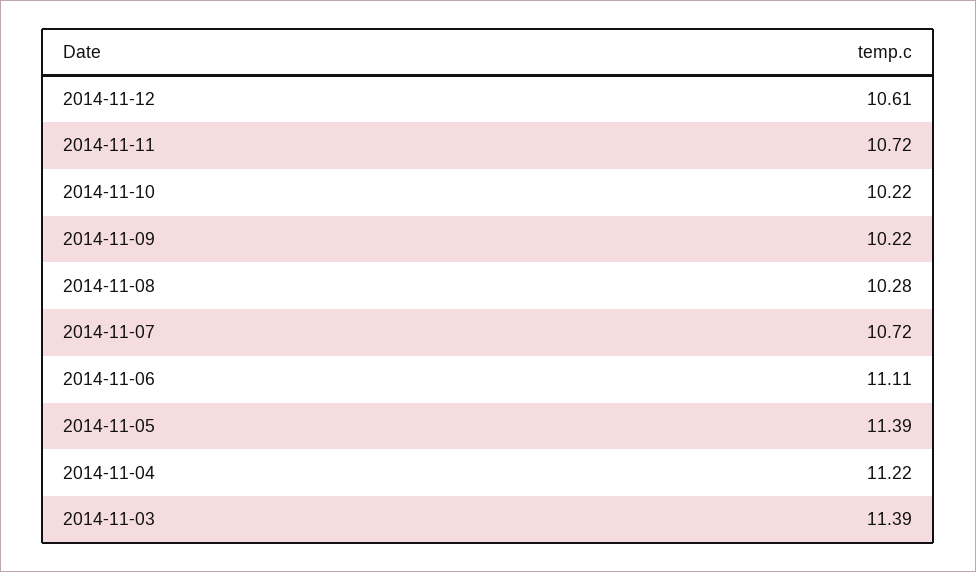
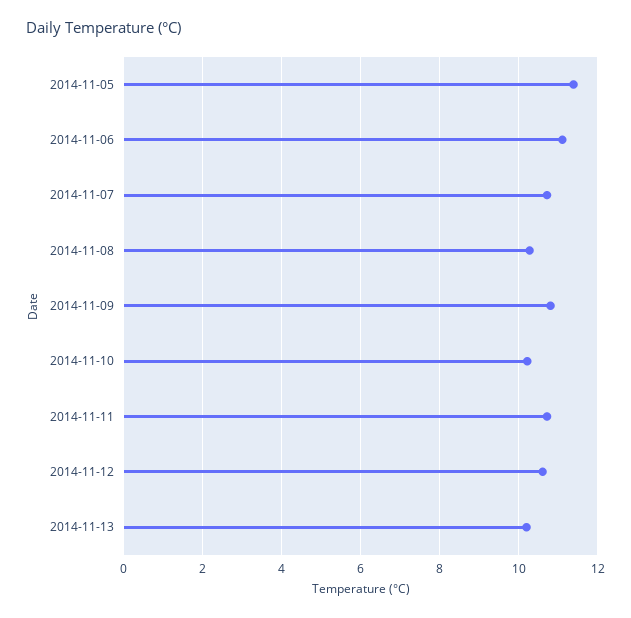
2014-11-09: 10.22 -> 10.8
2014-11-04: 11.22 -> none
2014-11-03: 11.39 -> none
2014-11-13: none -> 10.2

